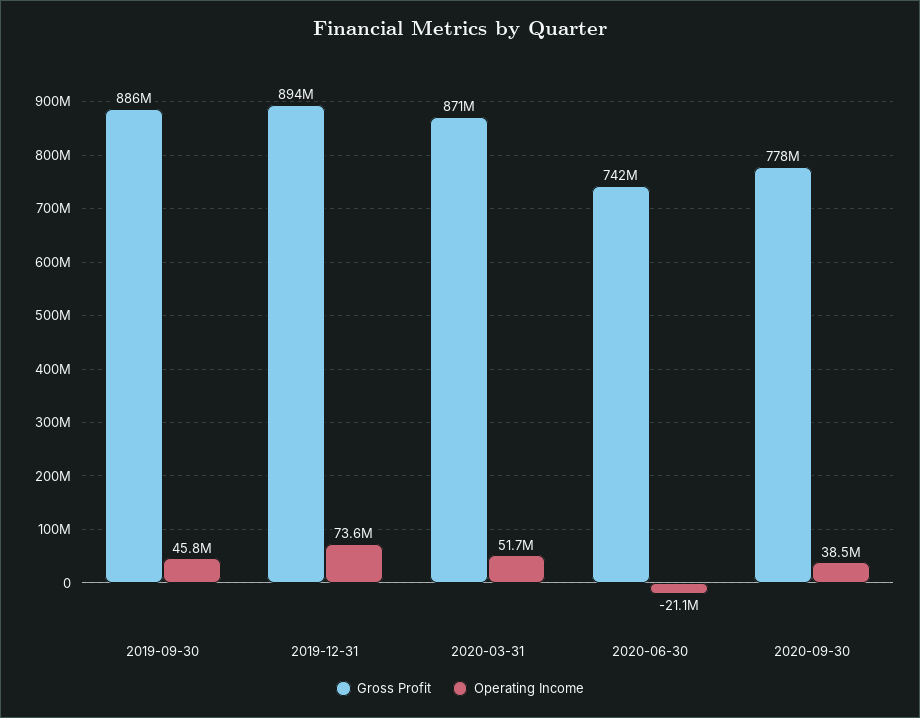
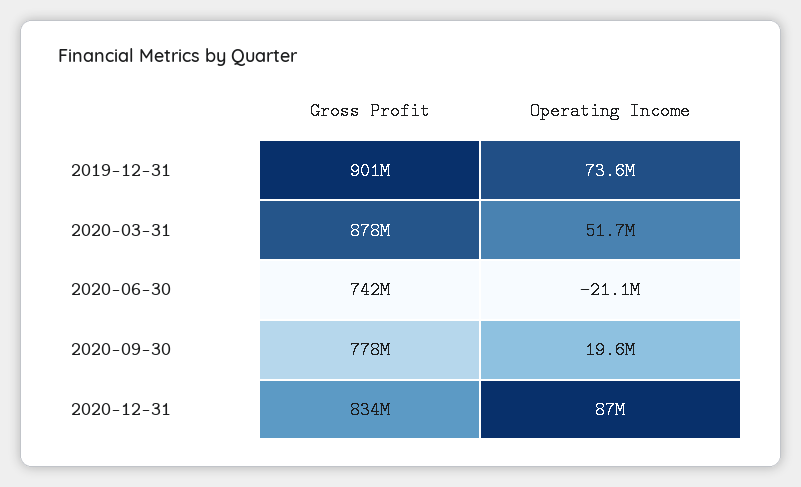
Gross Profit, 2019-09-30: 886000000 -> none
Operating Income, 2019-09-30: 45800000 -> none
Gross Profit, 2019-12-31: 894000000 -> 901000000
Gross Profit, 2020-03-31: 871000000 -> 878000000
Operating Income, 2020-09-30: 38500000 -> 19600000
Gross Profit, 2020-12-31: none -> 834000000
Operating Income, 2020-12-31: none -> 87000000

